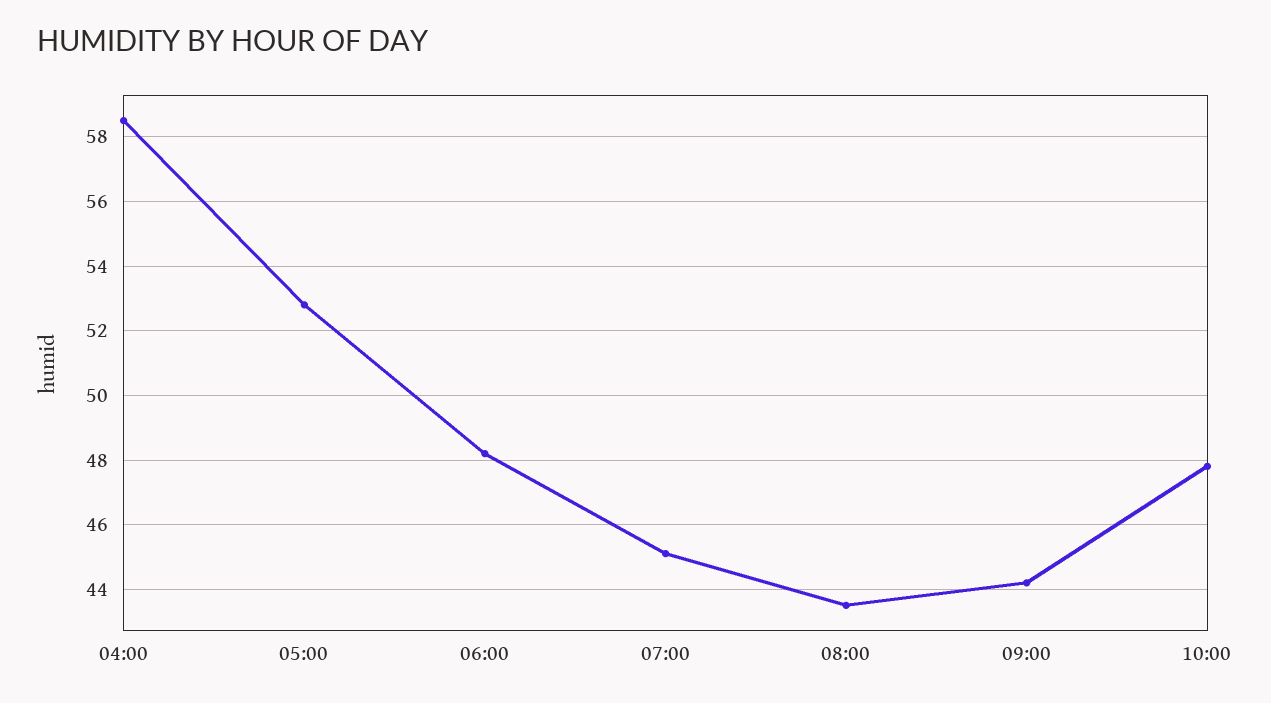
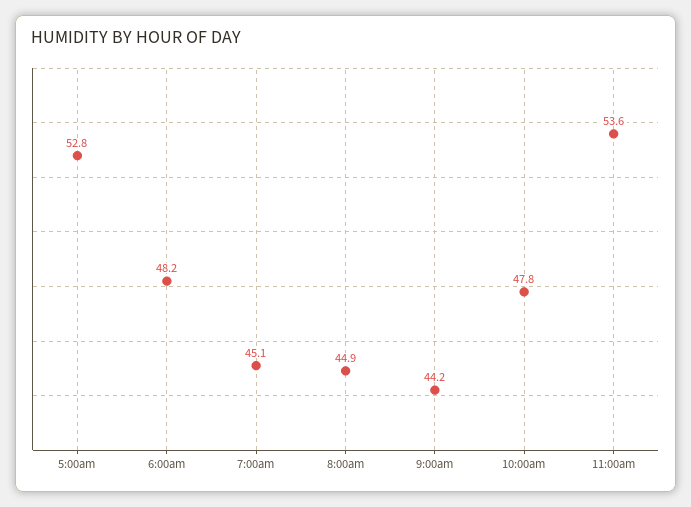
04:00: 58.5 -> none
08:00: 43.5 -> 44.9
11:00am: none -> 53.6

